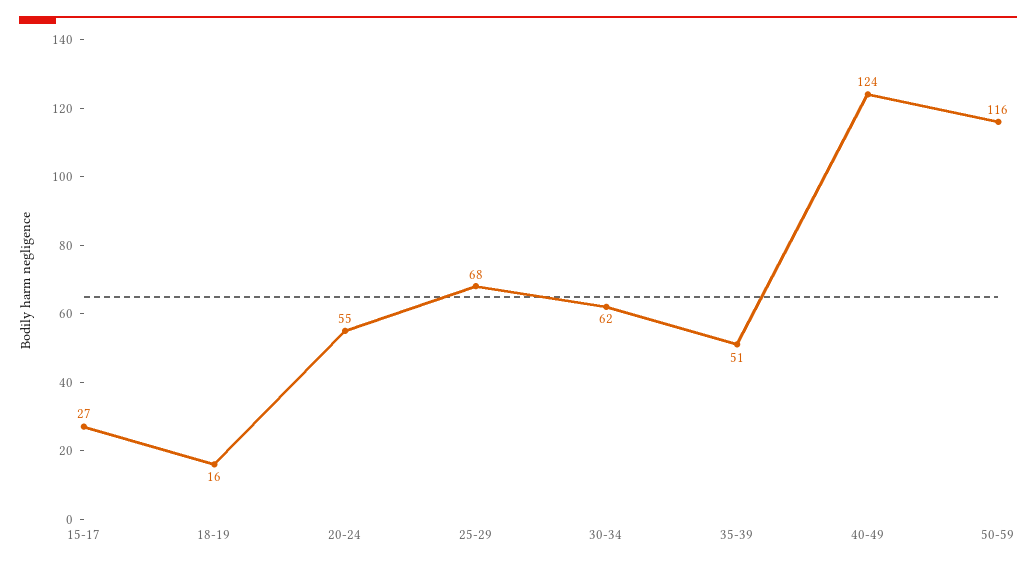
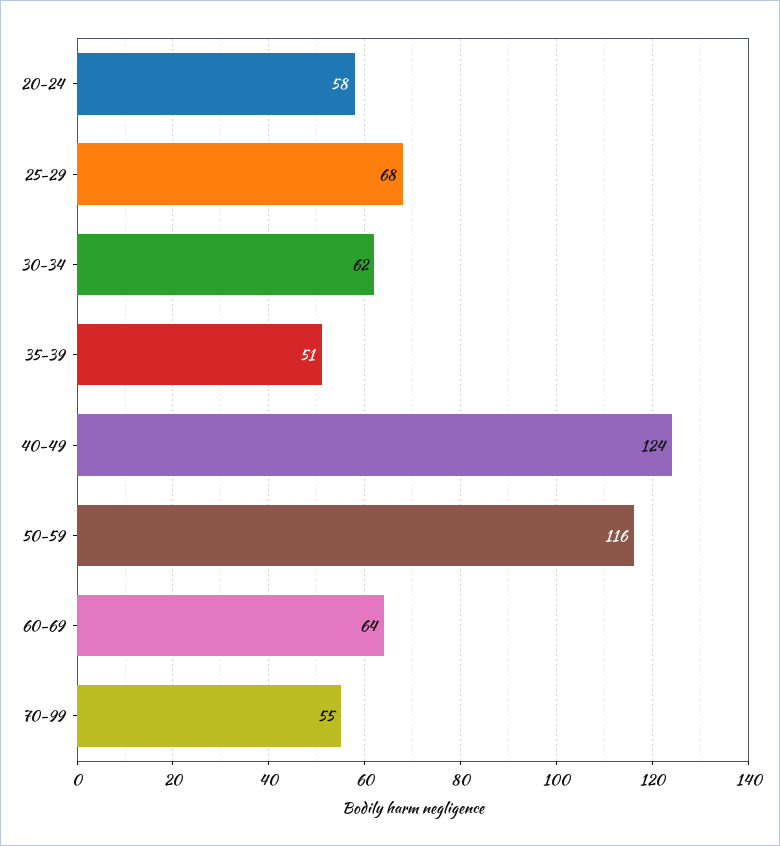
15-17: 27 -> none
18-19: 16 -> none
20-24: 55 -> 58
60-69: none -> 64
70-99: none -> 55

